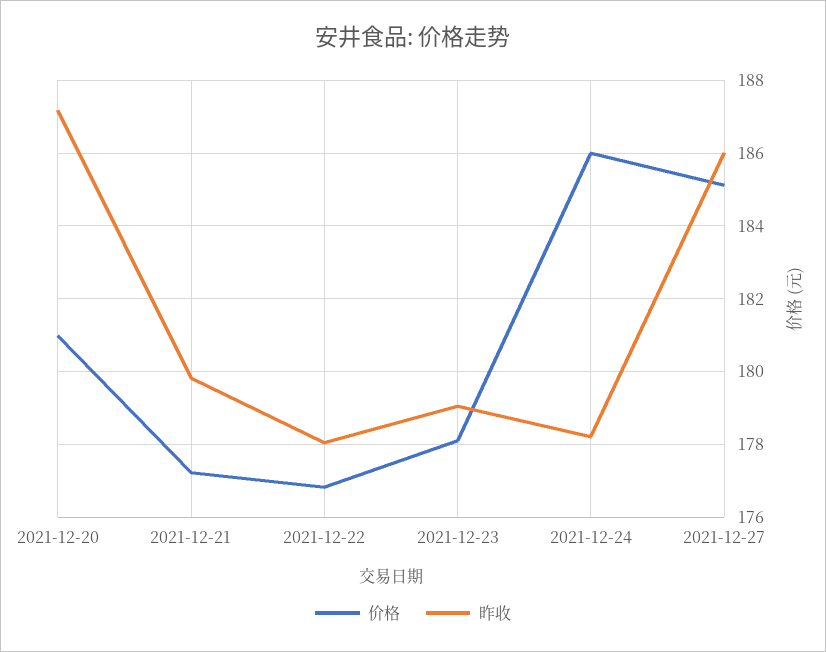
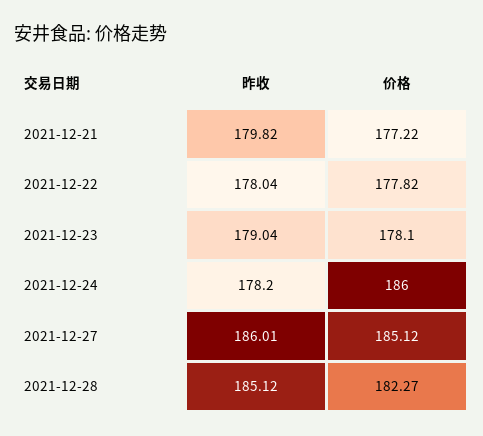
价格, 2021-12-20: 181 -> none
昨收, 2021-12-20: 187.2 -> none
价格, 2021-12-22: 176.8 -> 177.82
昨收, 2021-12-28: none -> 185.12
价格, 2021-12-28: none -> 182.27

